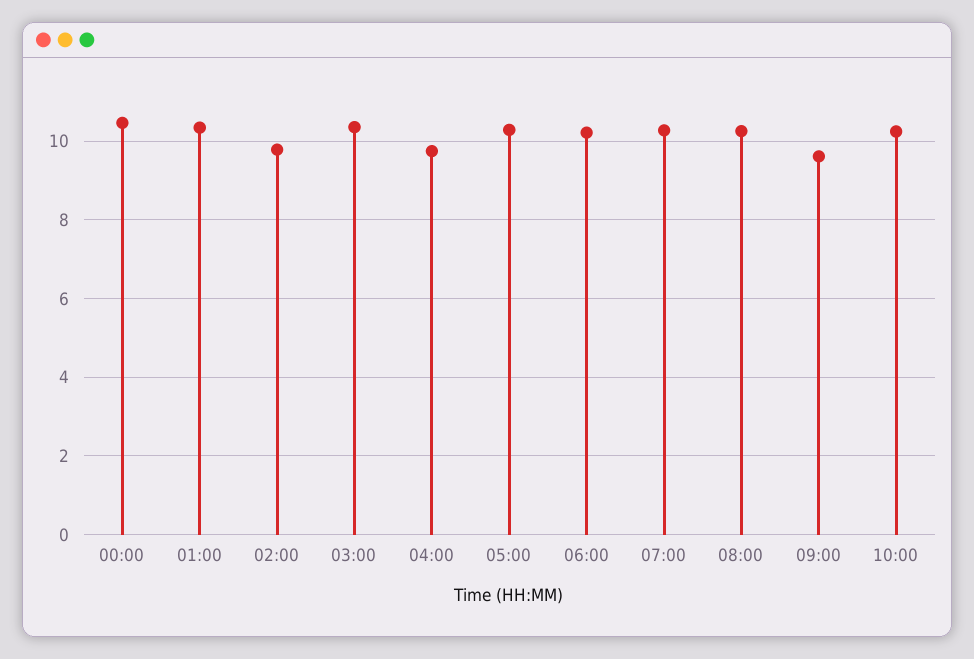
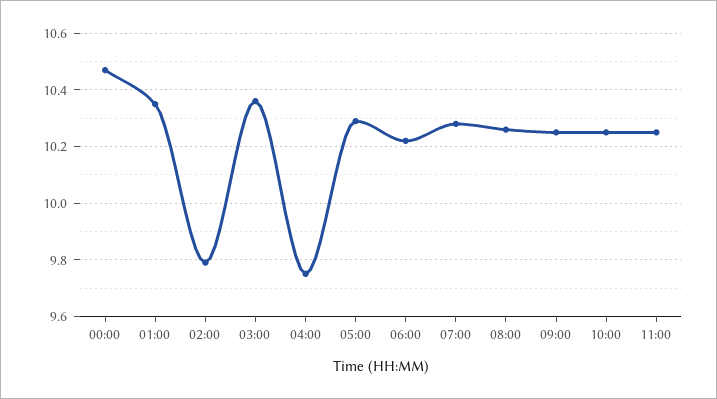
09:00: 9.6 -> 10.25
11:00: none -> 10.25

